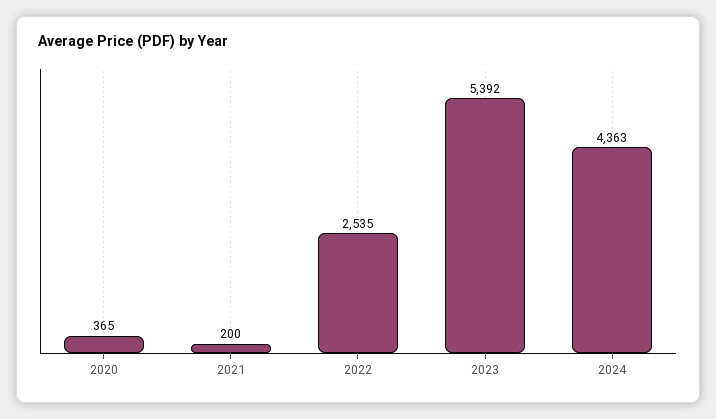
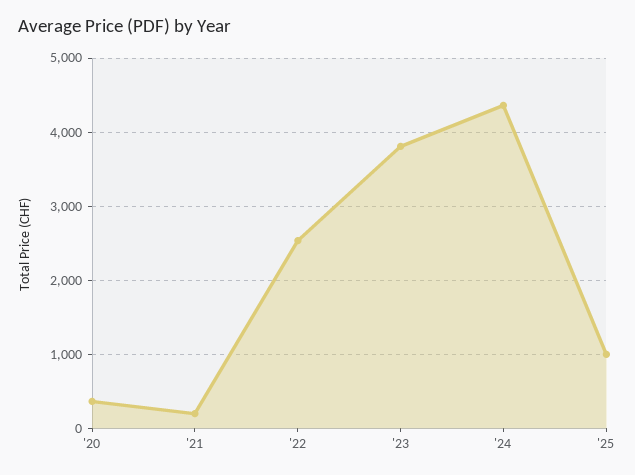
2023: 5392 -> 3800
'25: none -> 1000

